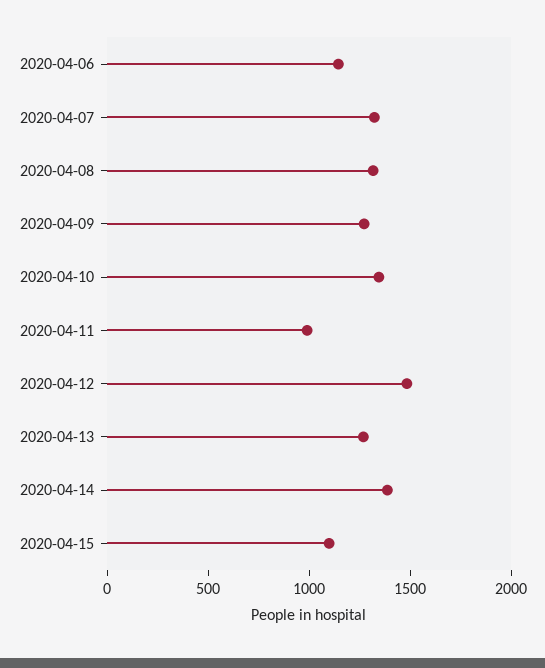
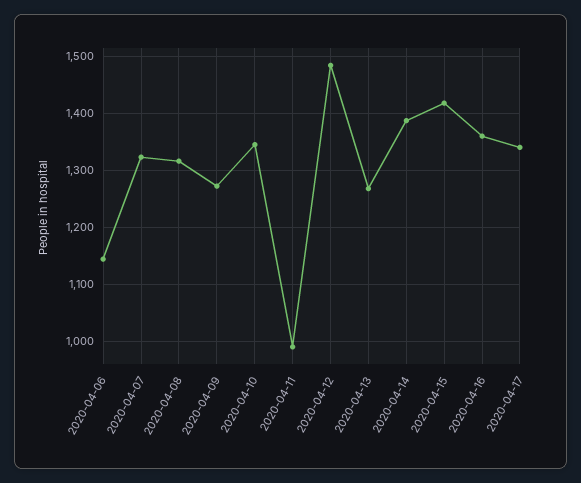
2020-04-15: 1100 -> 1420
2020-04-16: none -> 1360
2020-04-17: none -> 1340

